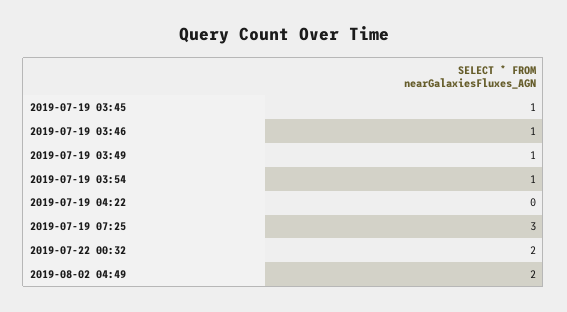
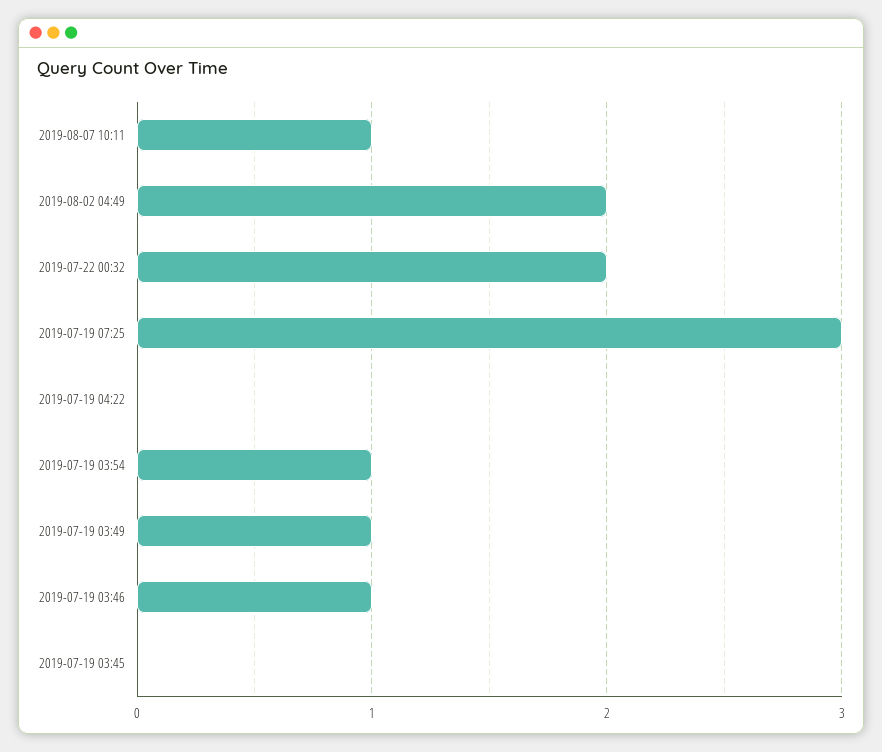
2019-07-19 03:45: 1 -> 0
2019-08-07 10:11: none -> 1

